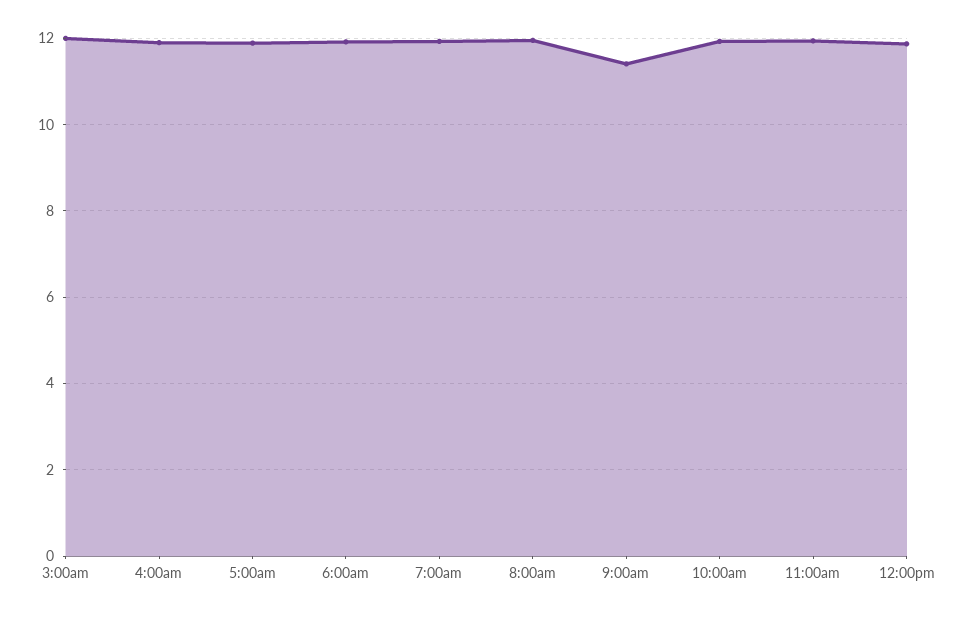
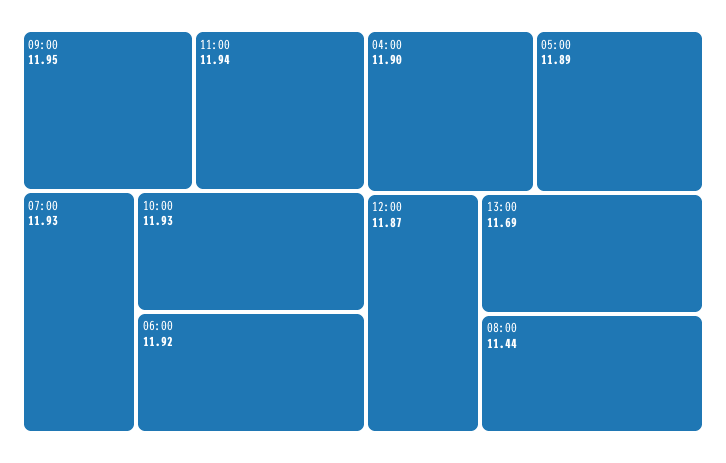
3:00am: 12 -> none
8:00am: 12 -> 11.44
9:00am: 11.4 -> 11.95
13:00: none -> 11.69

